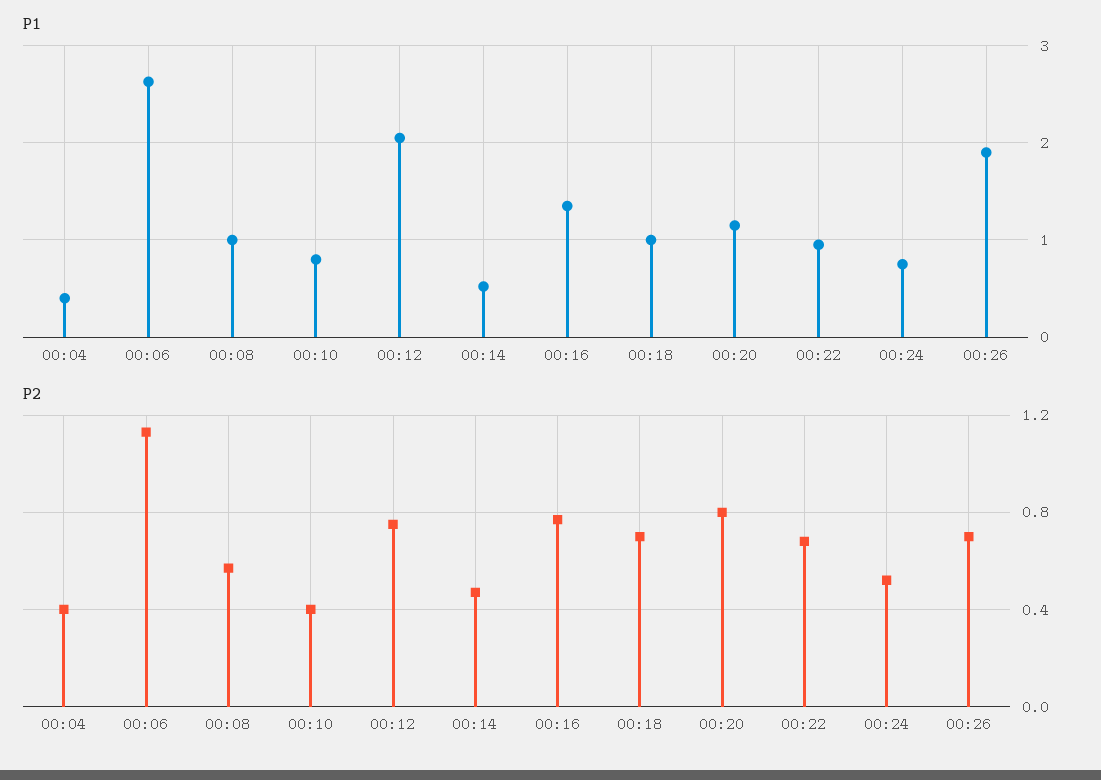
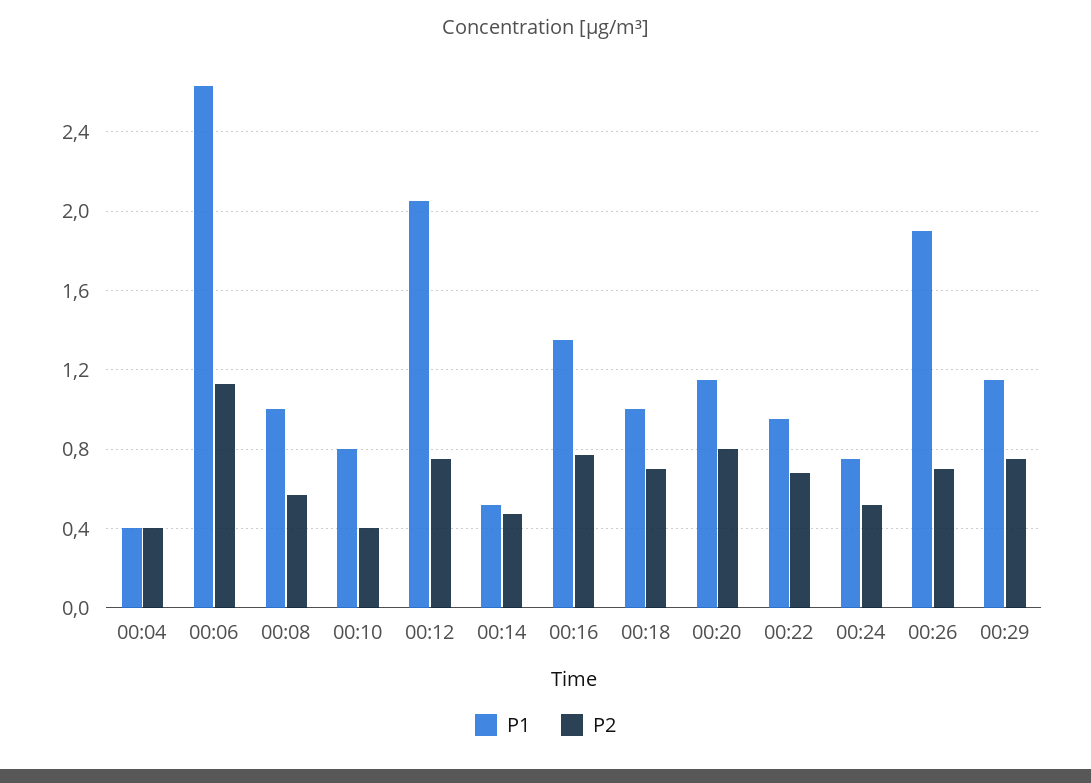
P1, 00:29: none -> 1.15
P2, 00:29: none -> 0.75

